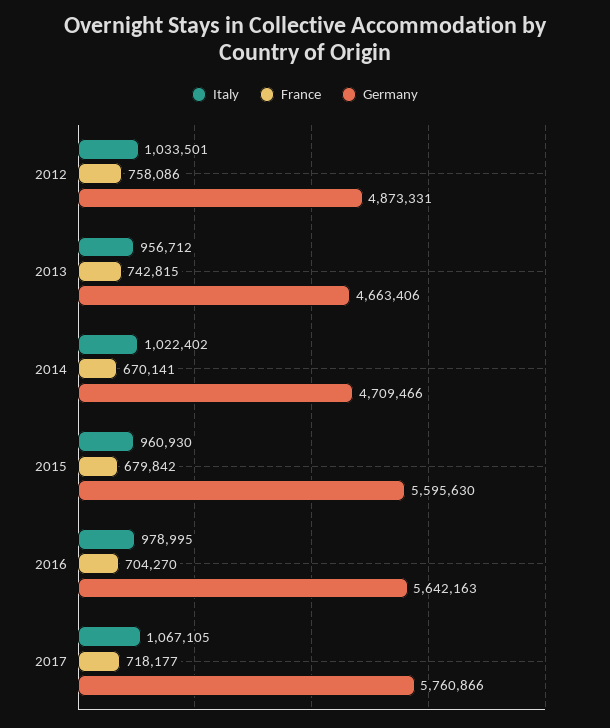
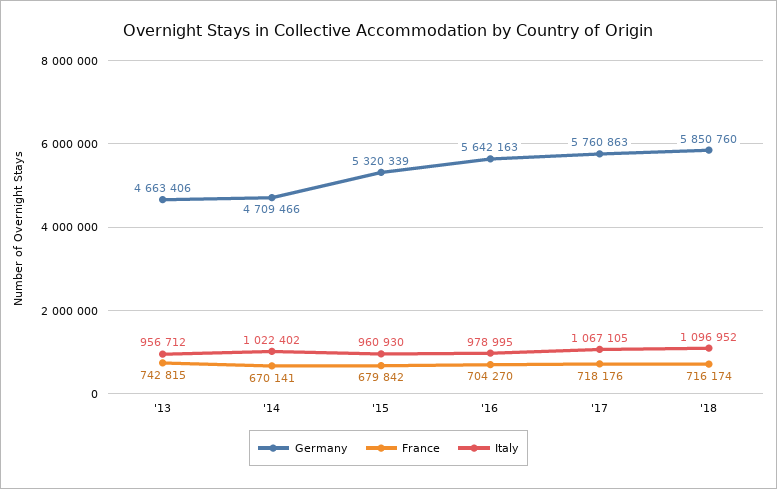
Italy, 2012: 1033501 -> none
France, 2012: 758086 -> none
Germany, 2012: 4873331 -> none
Germany, 2015: 5595630 -> 5320339
France, 2017: 718177 -> 718176
Germany, 2017: 5760866 -> 5760863
Germany, '18: none -> 5850760
France, '18: none -> 716174
Italy, '18: none -> 1096952

